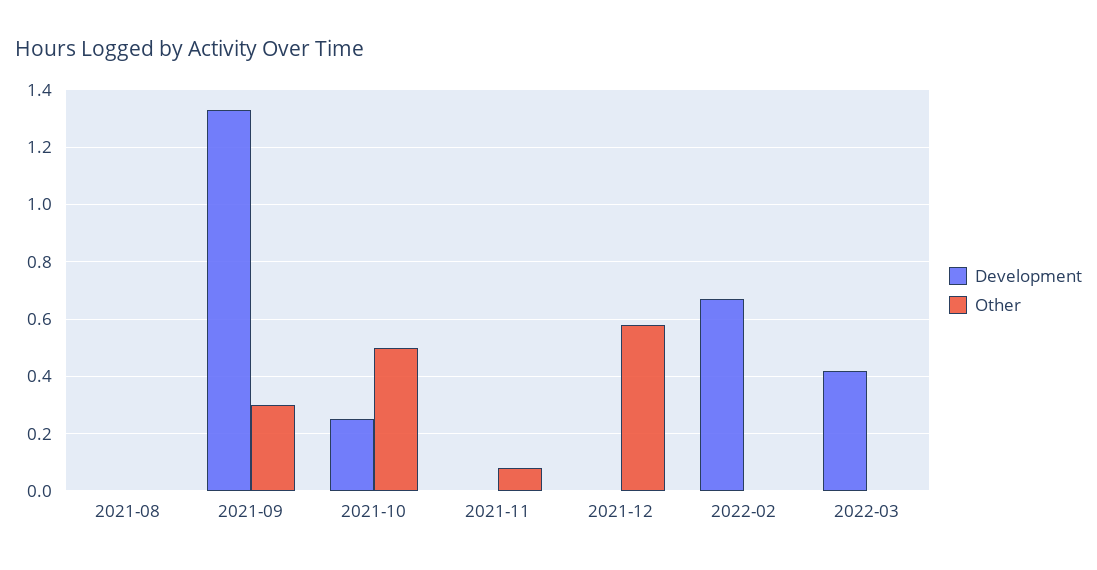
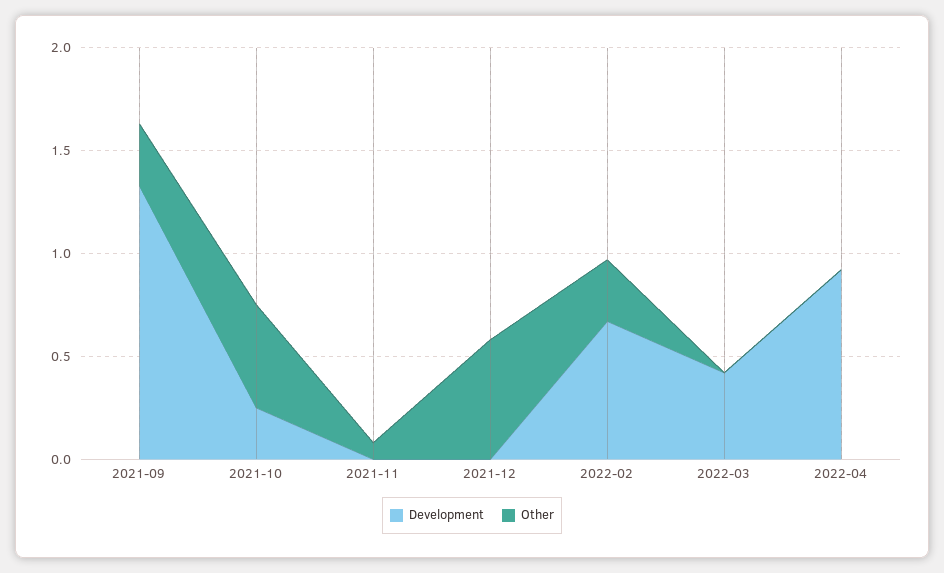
Development, 2021-08: 0 -> none
Other, 2021-08: 0 -> none
Other, 2022-02: 0 -> 0.3
Development, 2022-04: none -> 0.9
Other, 2022-04: none -> 0

